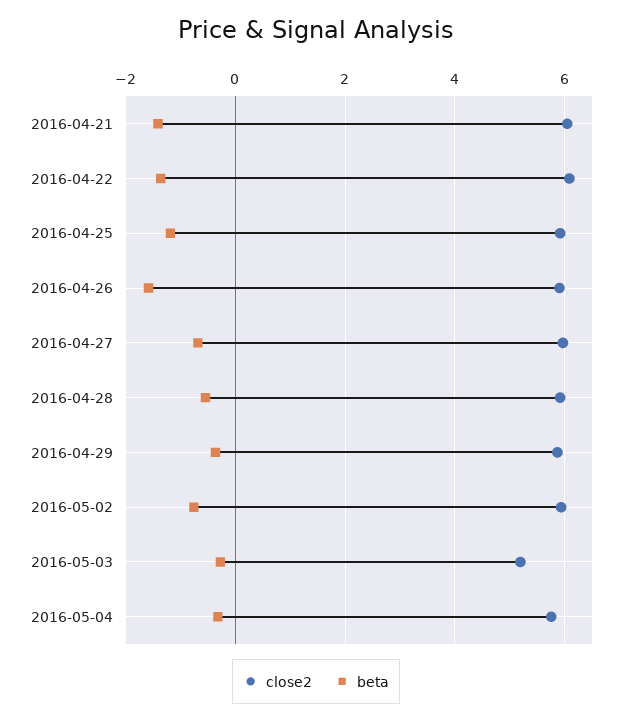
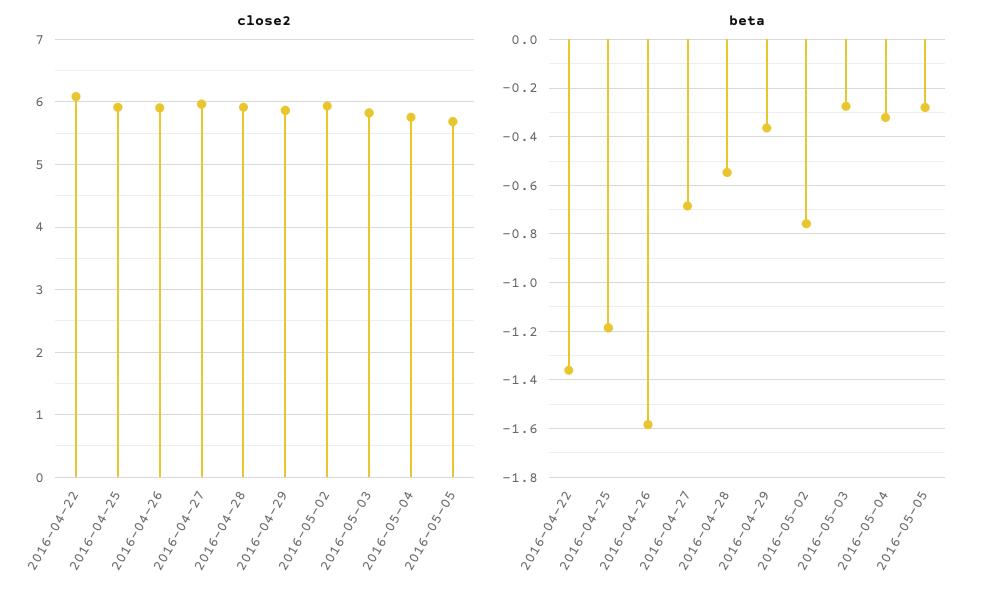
close2, 2016-04-21: 6 -> none
beta, 2016-04-21: -1.4 -> none
close2, 2016-05-03: 5.2 -> 5.8
close2, 2016-05-05: none -> 5.7
beta, 2016-05-05: none -> -0.275

